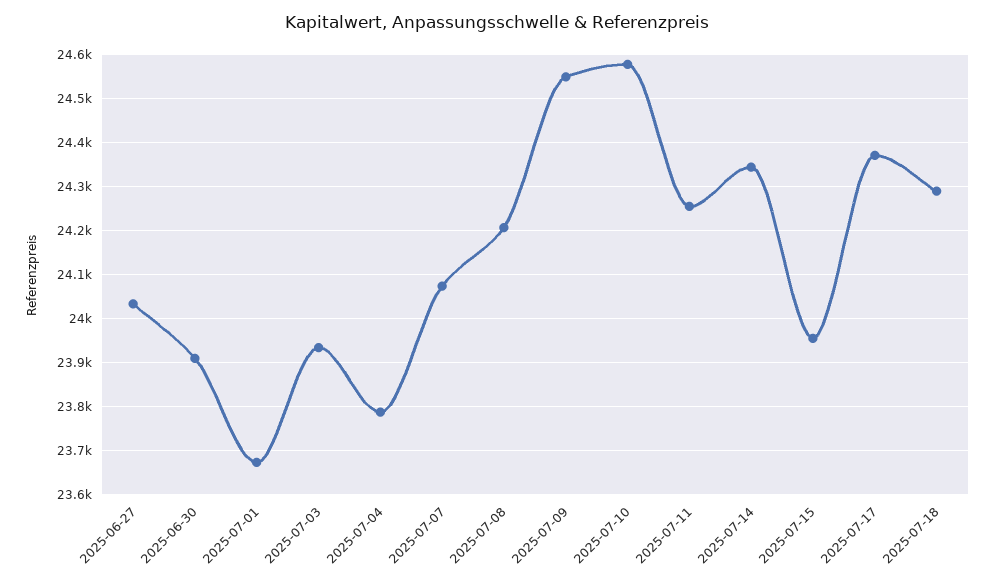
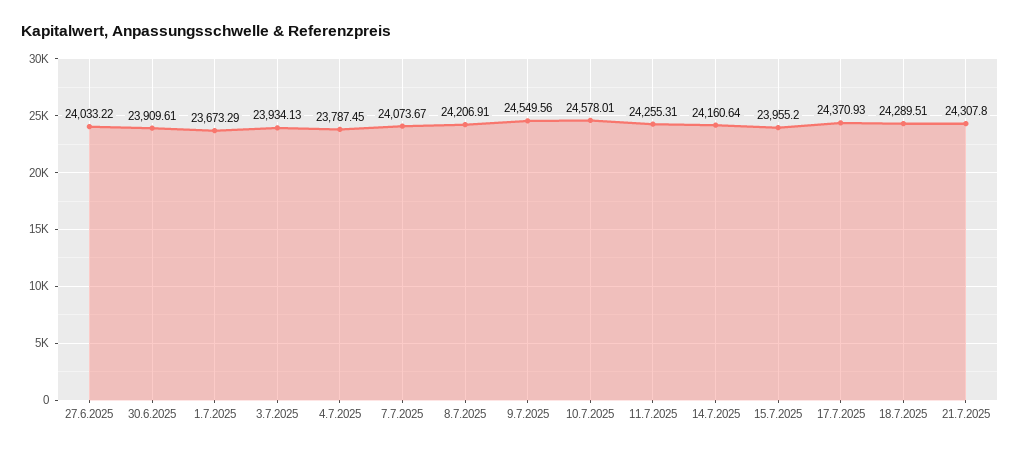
2025-07-14: 24340 -> 24160.64
21.7.2025: none -> 24307.8

